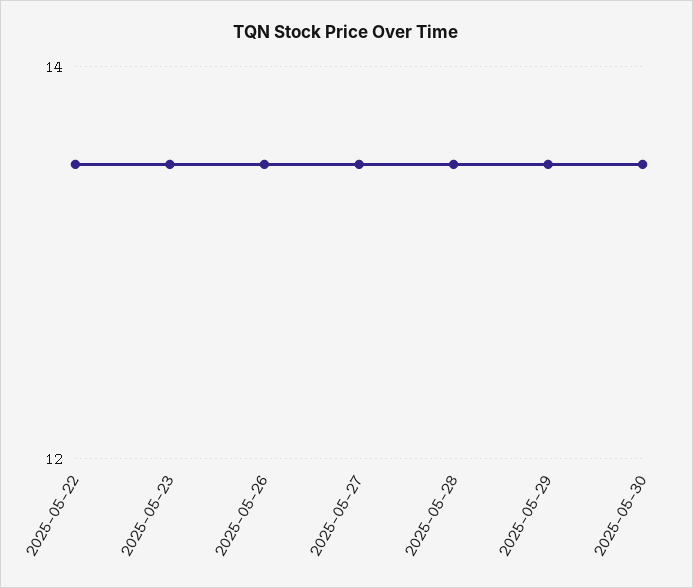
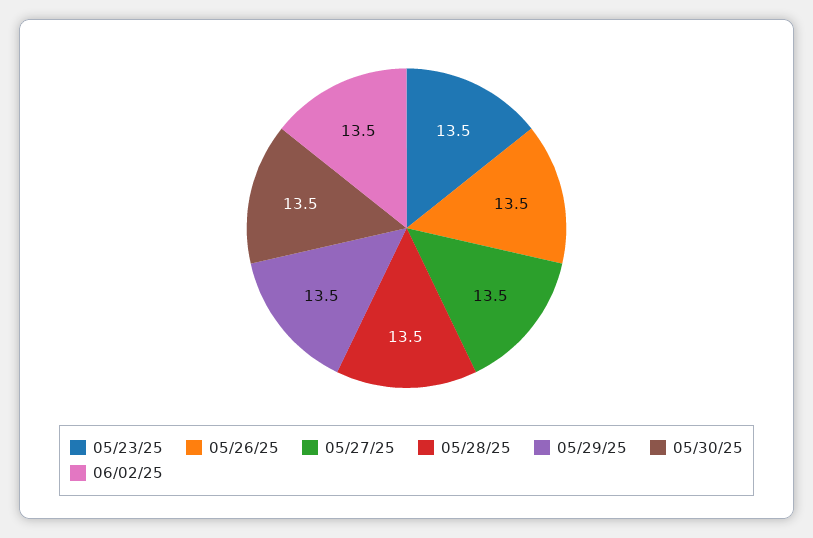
2025-05-22: 13.5 -> none
06/02/25: none -> 13.5

